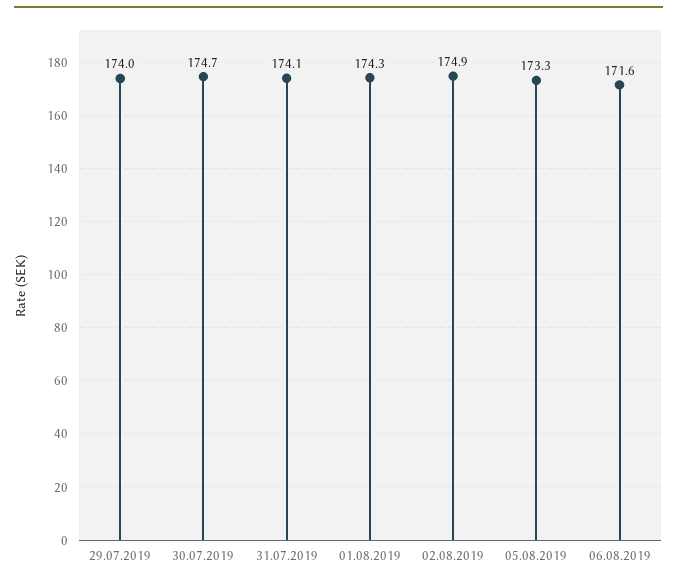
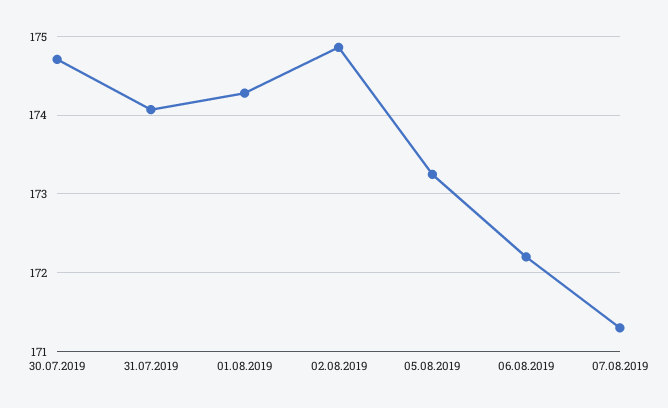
29.07.2019: 174 -> none
06.08.2019: 171.6 -> 172.2
07.08.2019: none -> 171.3

